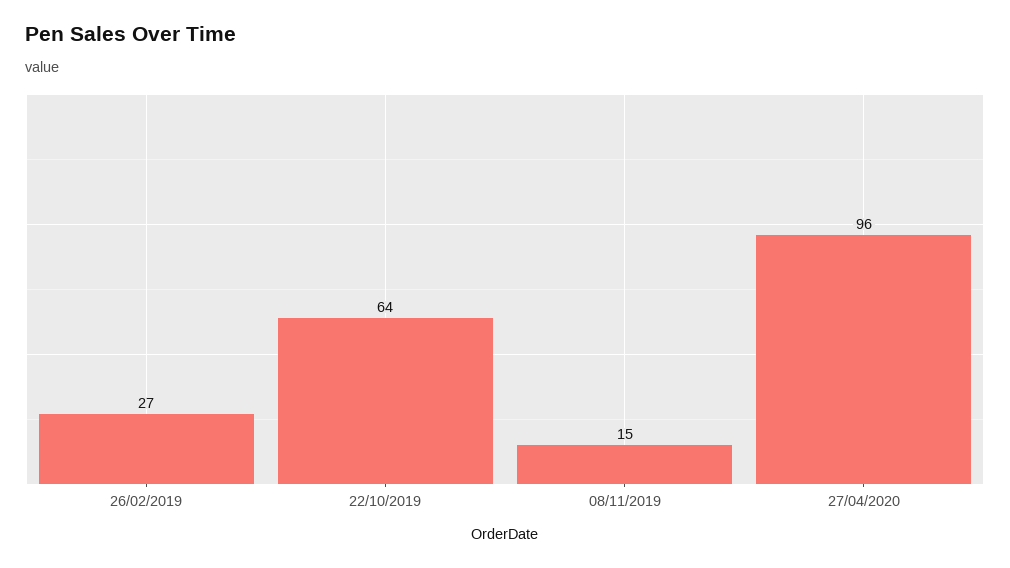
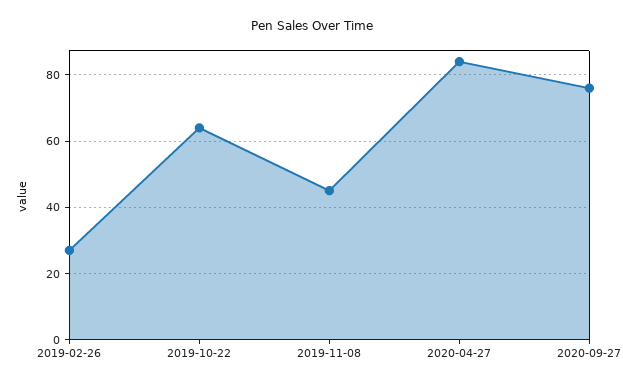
08/11/2019: 15 -> 45
27/04/2020: 96 -> 85
2020-09-27: none -> 75

